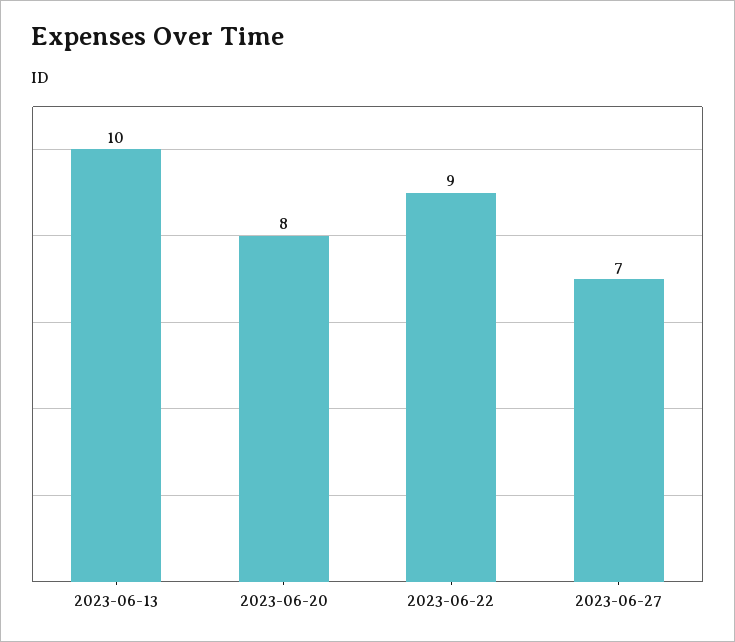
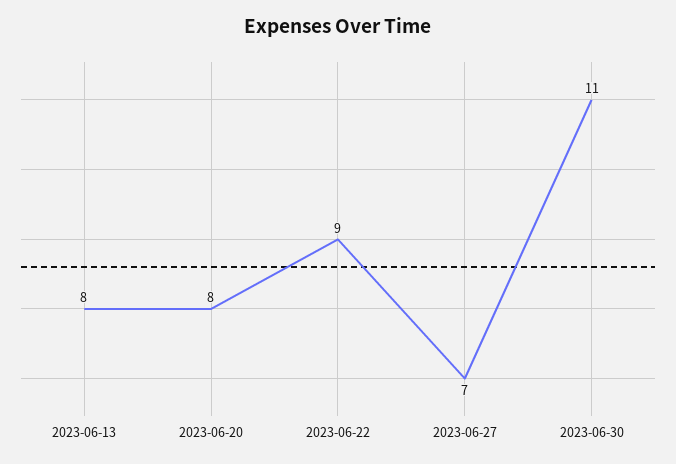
2023-06-13: 10 -> 8
2023-06-30: none -> 11

